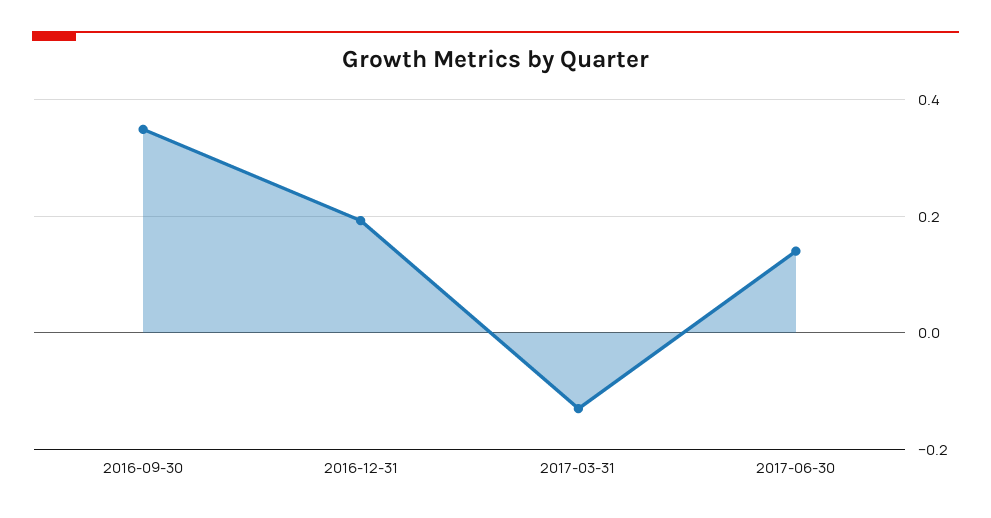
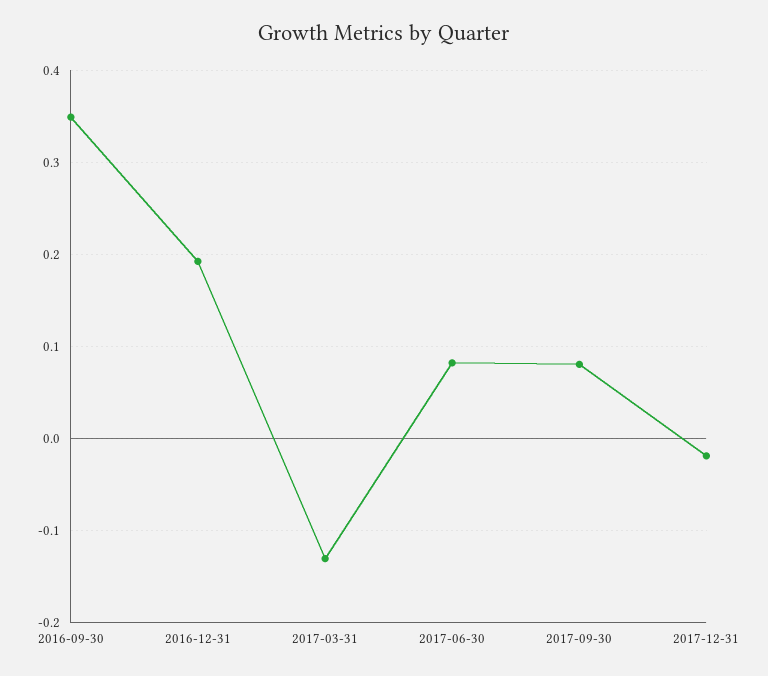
2017-06-30: 0.14 -> 0.08
2017-09-30: none -> 0.08
2017-12-31: none -> -0.02

